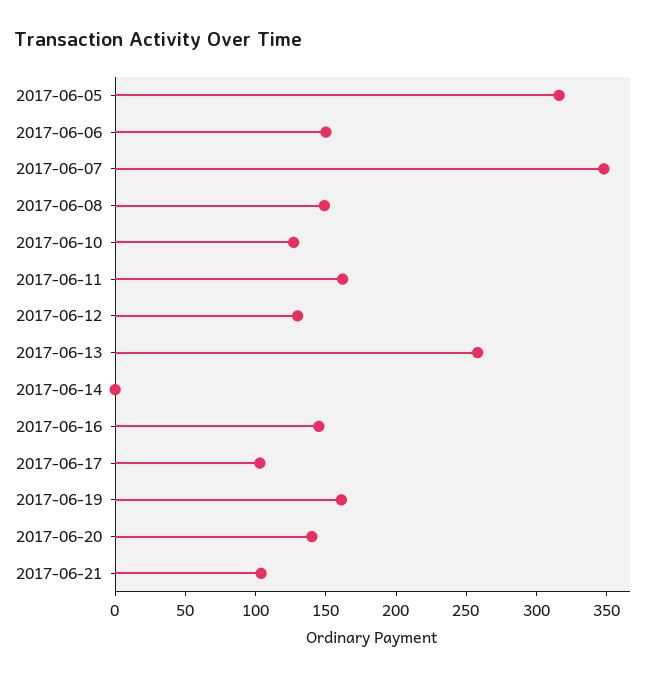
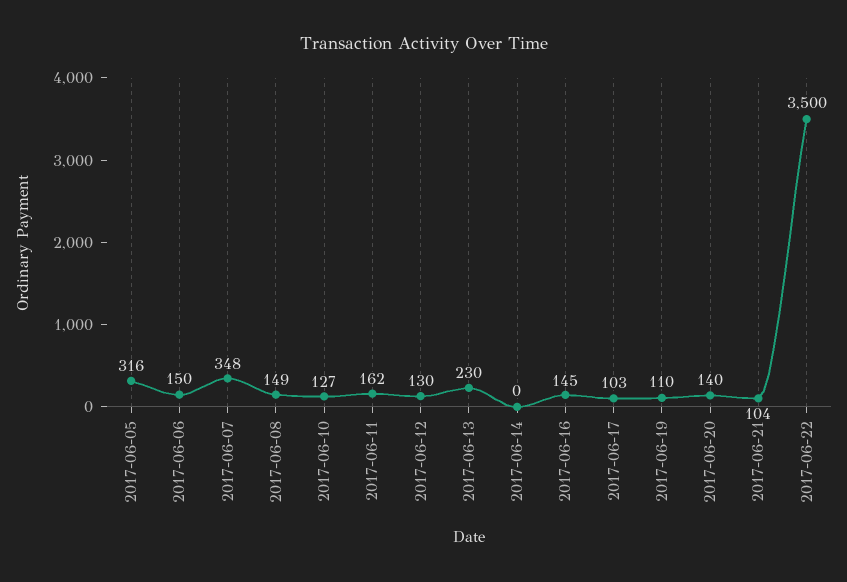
2017-06-13: 260 -> 230
2017-06-19: 160 -> 110
2017-06-22: none -> 3500

